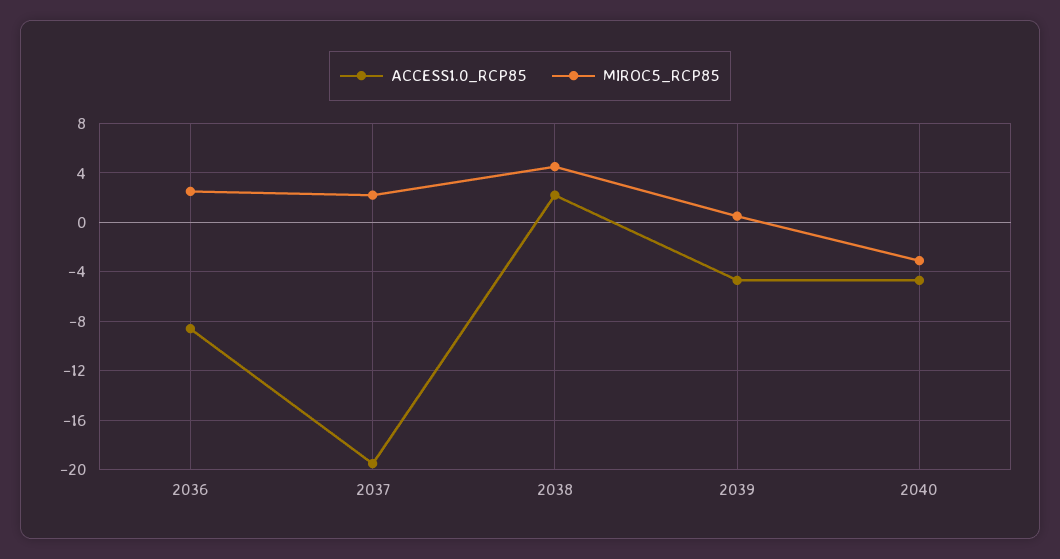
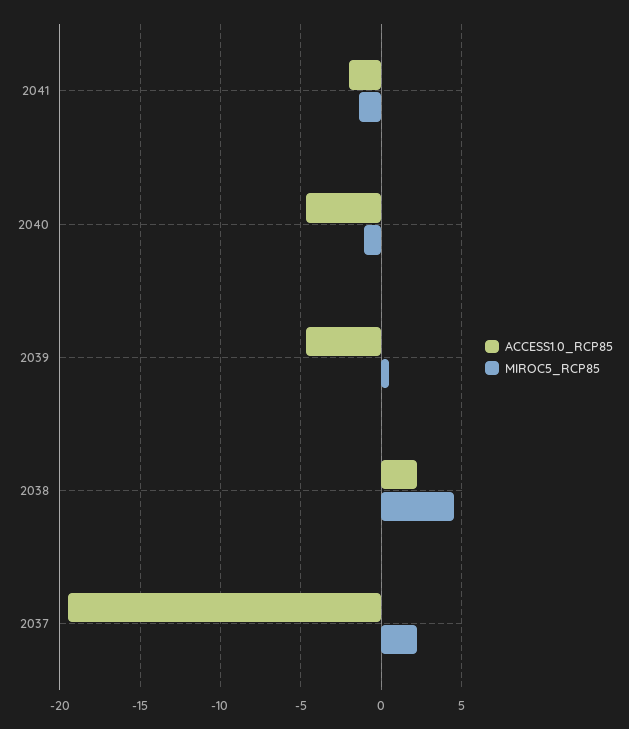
ACCESS1.0_RCP85, 2036: -8.5 -> none
MIROC5_RCP85, 2036: 2.5 -> none
MIROC5_RCP85, 2040: -3 -> -1
ACCESS1.0_RCP85, 2041: none -> -2
MIROC5_RCP85, 2041: none -> -1.5

